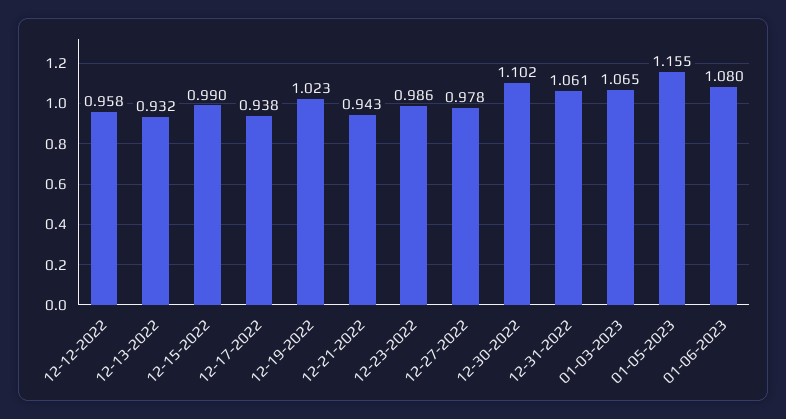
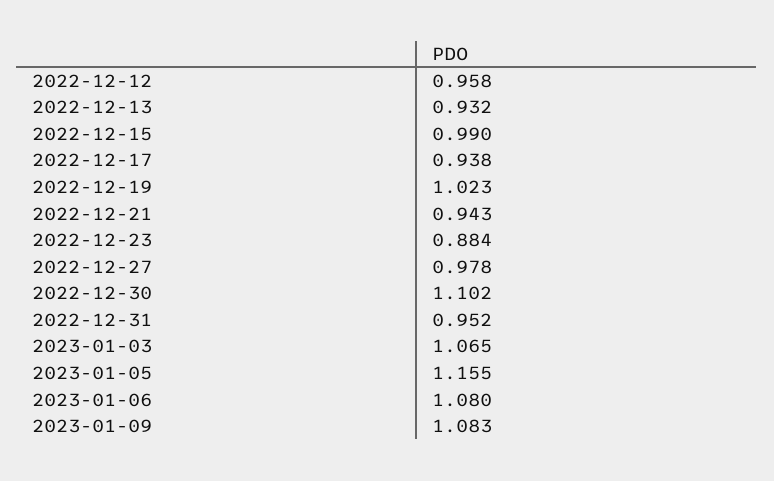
12-23-2022: 0.986 -> 0.884
12-31-2022: 1.061 -> 0.952
2023-01-09: none -> 1.083

